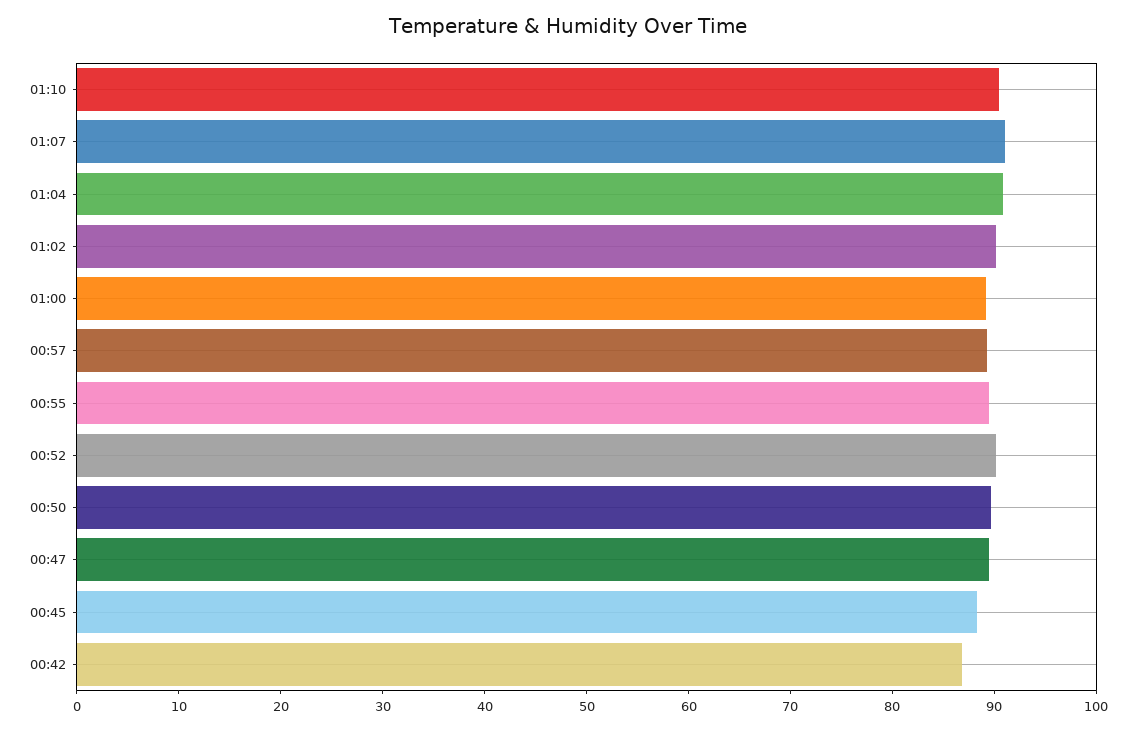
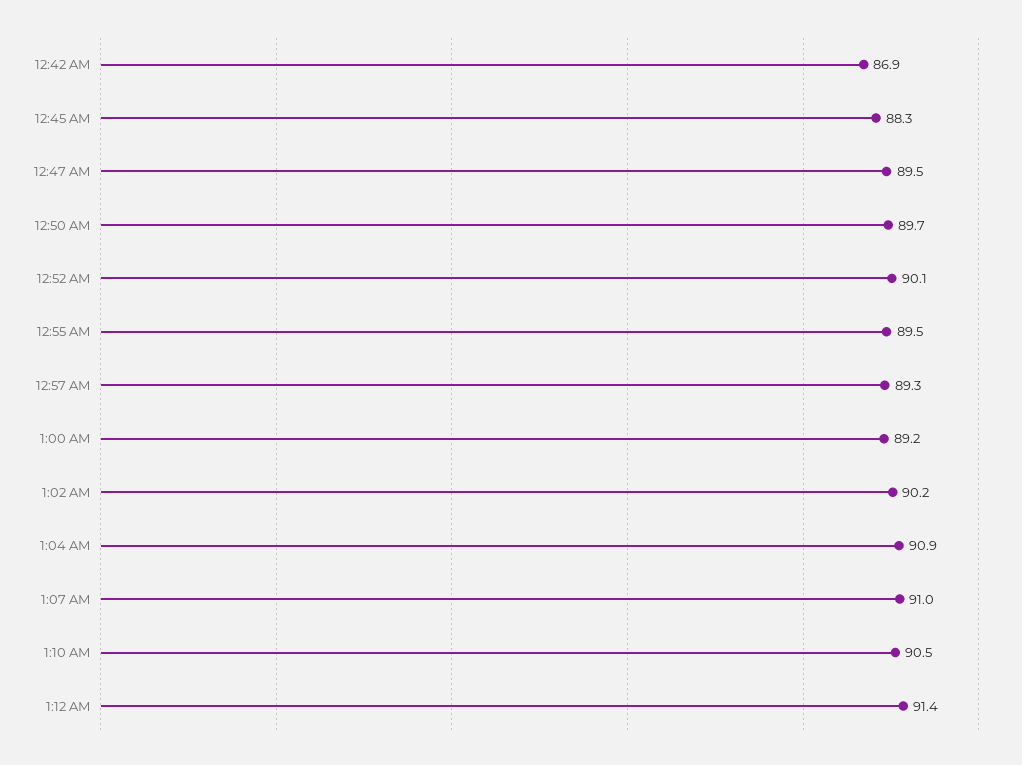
1:12 AM: none -> 91.4

